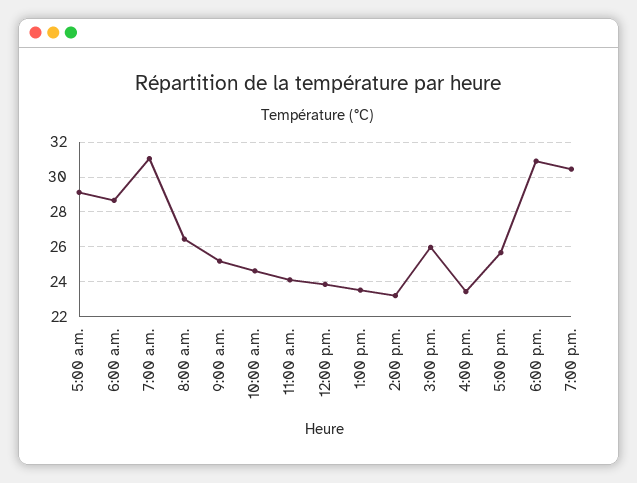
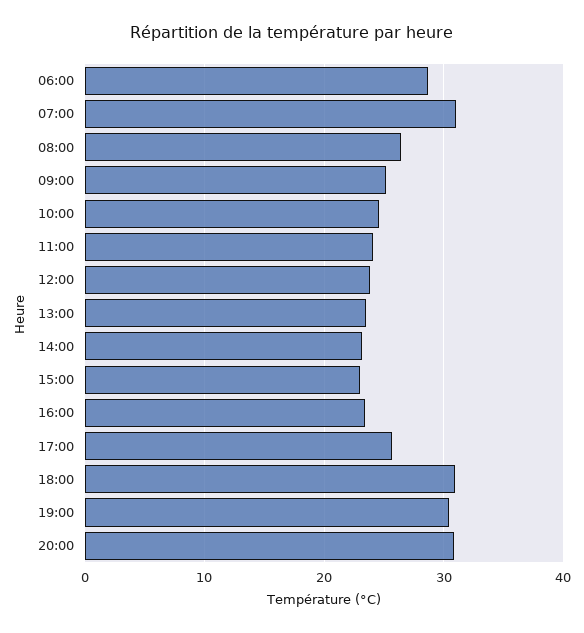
5:00 a.m.: 29 -> none
3:00 p.m.: 26 -> 23
20:00: none -> 31

